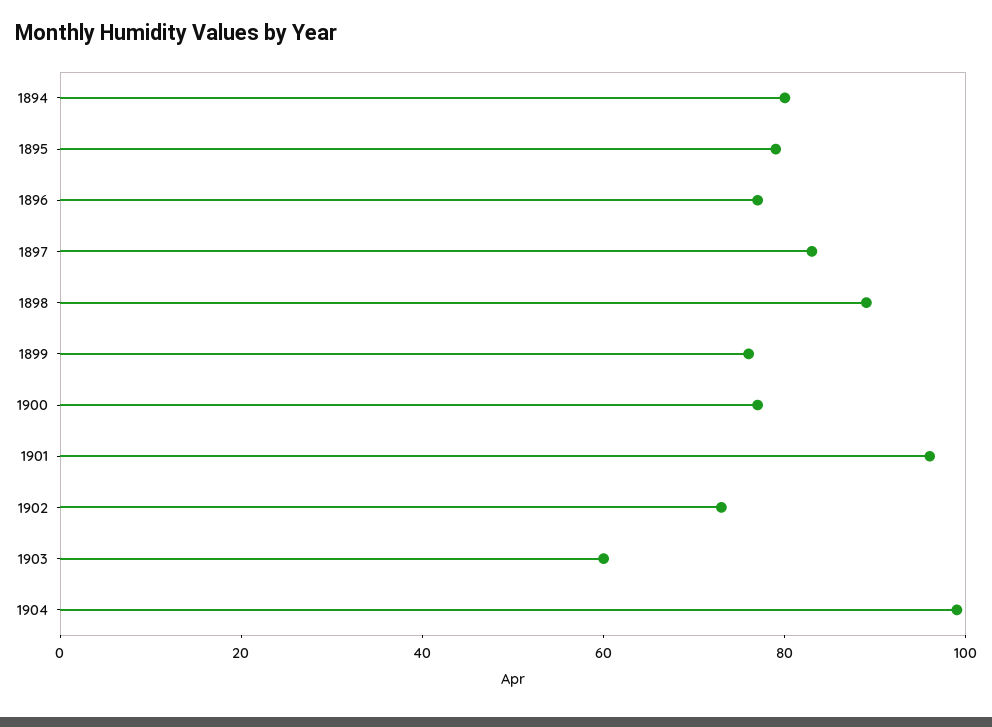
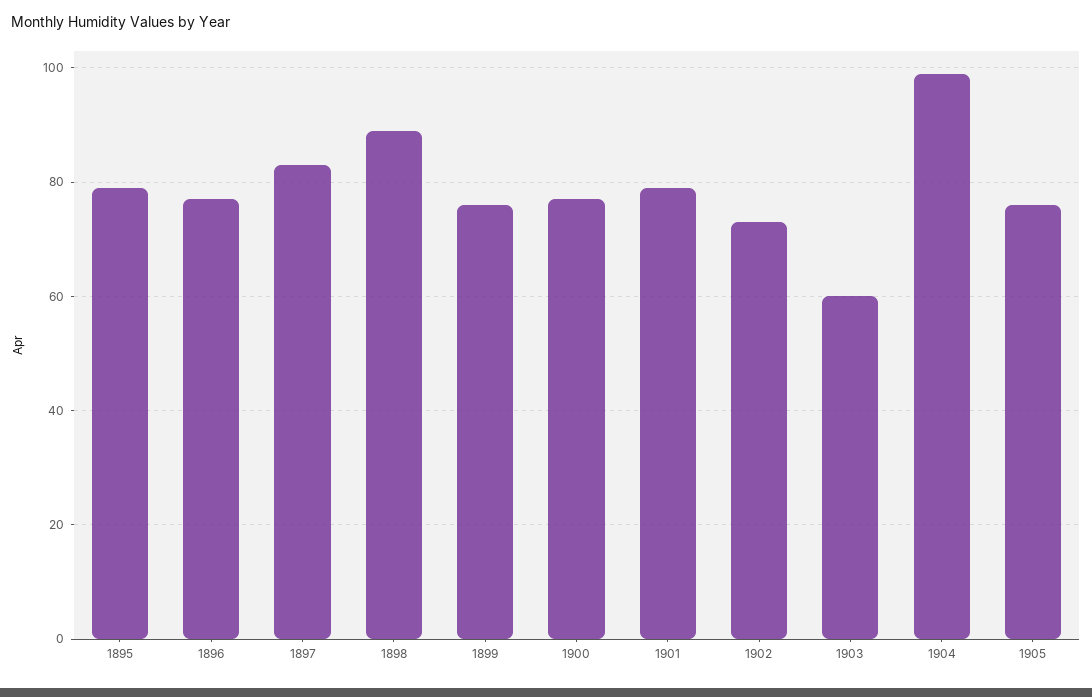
1894: 80 -> none
1901: 95 -> 80
1905: none -> 75

